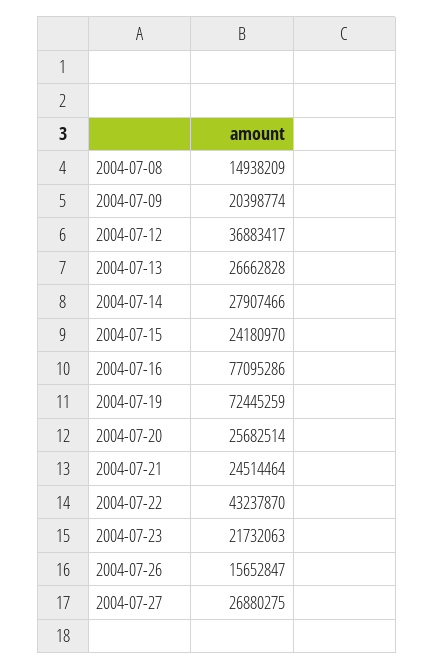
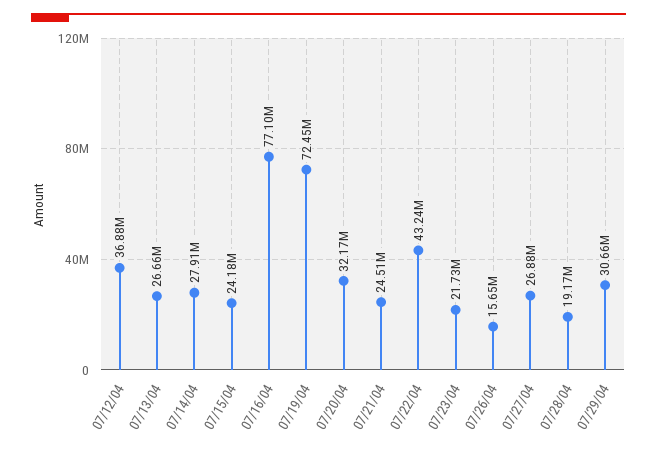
2004-07-08: 14938209 -> none
2004-07-09: 20398774 -> none
2004-07-20: 25682514 -> 32170000
07/28/04: none -> 19170000
07/29/04: none -> 30660000

